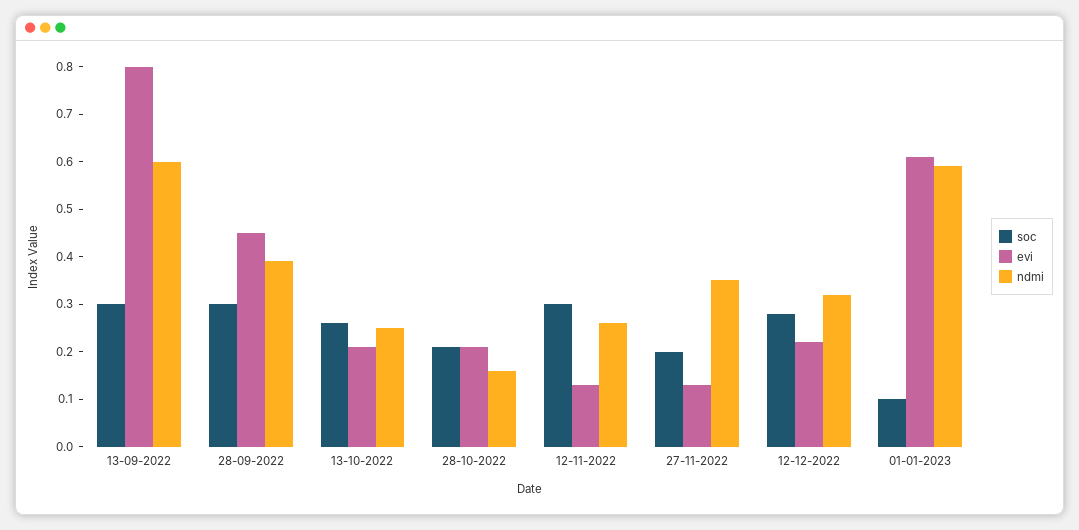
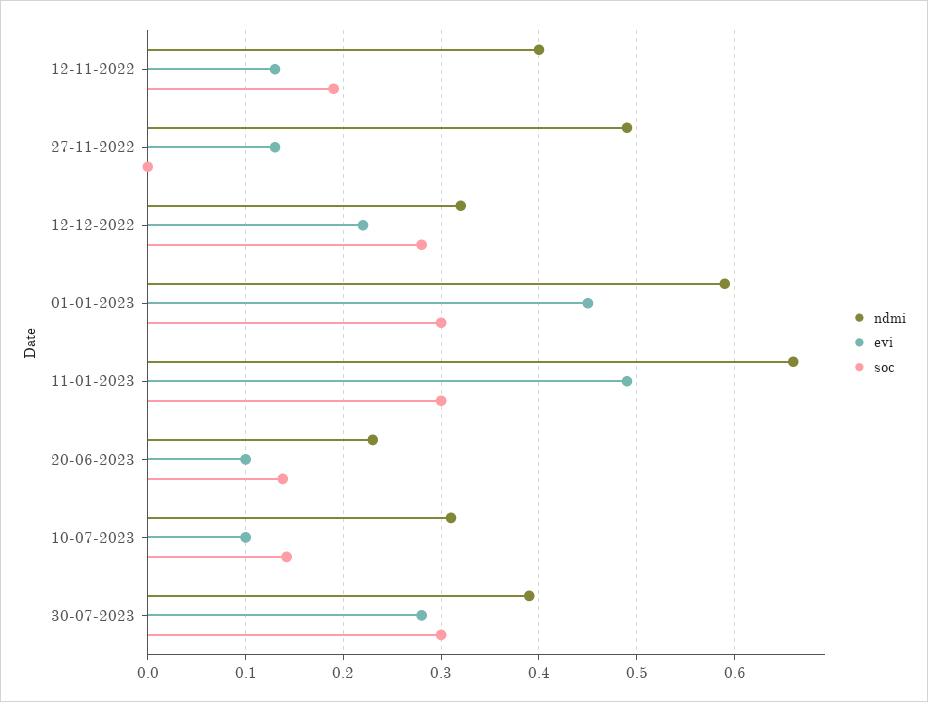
soc, 13-09-2022: 0.3 -> none
evi, 13-09-2022: 0.8 -> none
ndmi, 13-09-2022: 0.6 -> none
soc, 28-09-2022: 0.3 -> none
evi, 28-09-2022: 0.45 -> none
ndmi, 28-09-2022: 0.4 -> none
soc, 13-10-2022: 0.25 -> none
evi, 13-10-2022: 0.2 -> none
ndmi, 13-10-2022: 0.25 -> none
soc, 28-10-2022: 0.2 -> none
evi, 28-10-2022: 0.2 -> none
ndmi, 28-10-2022: 0.15 -> none
soc, 12-11-2022: 0.3 -> 0.19
ndmi, 12-11-2022: 0.25 -> 0.4
soc, 27-11-2022: 0.2 -> 0
ndmi, 27-11-2022: 0.35 -> 0.49
soc, 01-01-2023: 0.1 -> 0.3
evi, 01-01-2023: 0.6 -> 0.45
ndmi, 11-01-2023: none -> 0.66
evi, 11-01-2023: none -> 0.49
soc, 11-01-2023: none -> 0.3
ndmi, 20-06-2023: none -> 0.23
evi, 20-06-2023: none -> 0.1
soc, 20-06-2023: none -> 0.14
ndmi, 10-07-2023: none -> 0.31
evi, 10-07-2023: none -> 0.1
soc, 10-07-2023: none -> 0.14
ndmi, 30-07-2023: none -> 0.39
evi, 30-07-2023: none -> 0.28
soc, 30-07-2023: none -> 0.3

